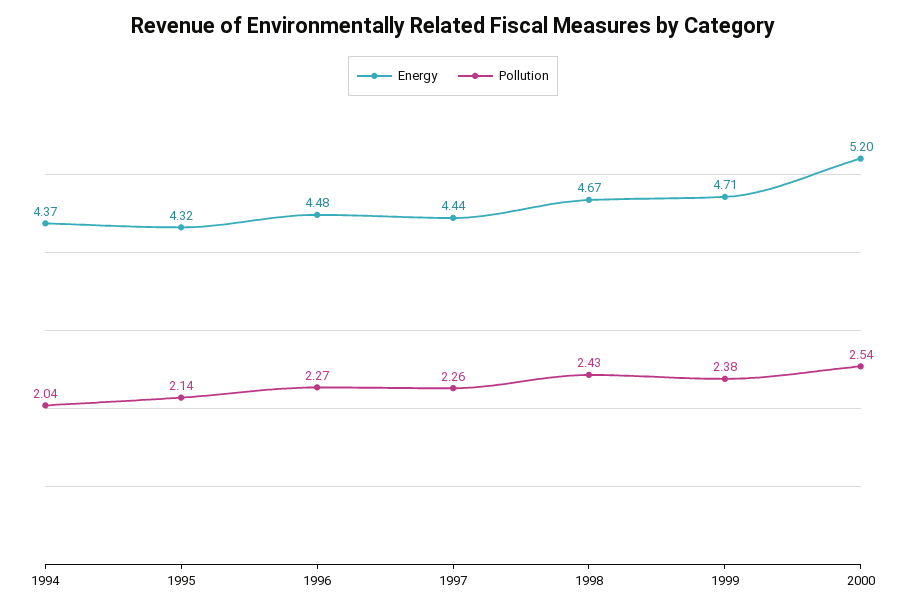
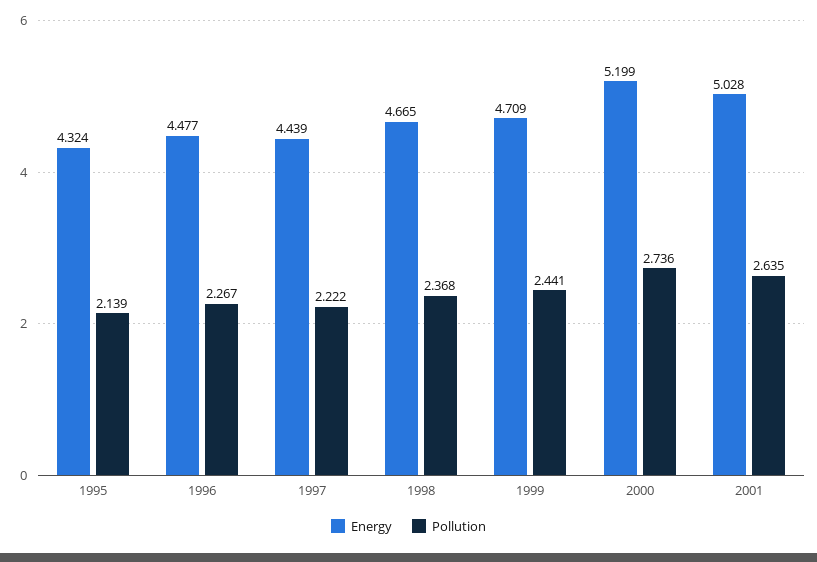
Energy, 1994: 4.37 -> none
Pollution, 1994: 2.04 -> none
Pollution, 1997: 2.26 -> 2.222
Pollution, 1998: 2.43 -> 2.368
Pollution, 1999: 2.38 -> 2.441
Pollution, 2000: 2.54 -> 2.736
Energy, 2001: none -> 5.028
Pollution, 2001: none -> 2.635

